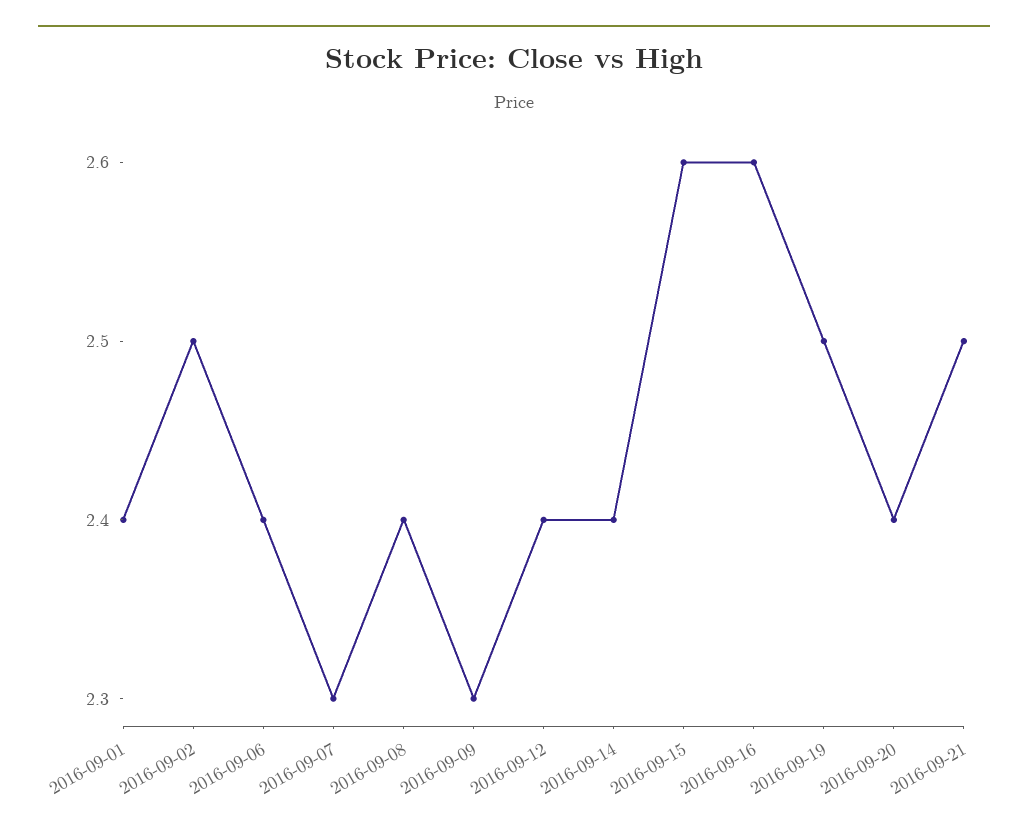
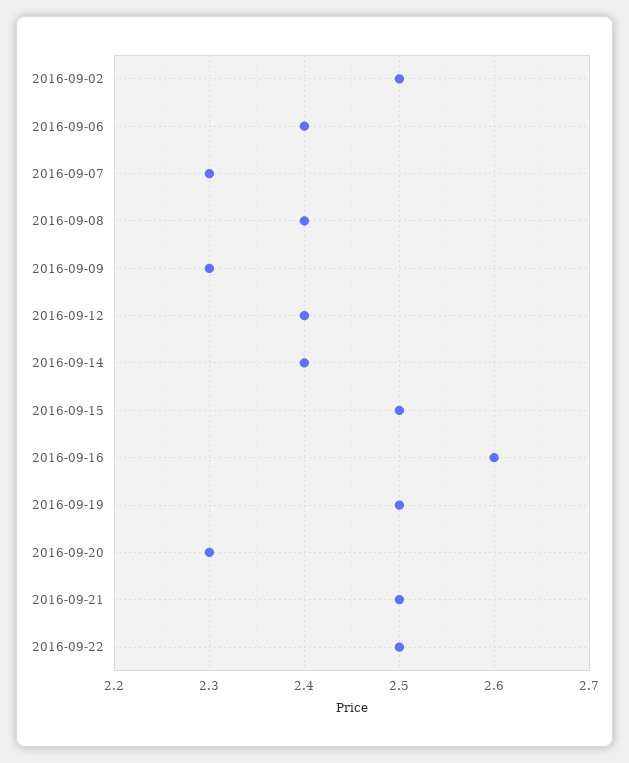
2016-09-01: 2.4 -> none
2016-09-15: 2.6 -> 2.5
2016-09-20: 2.4 -> 2.3
2016-09-22: none -> 2.5

